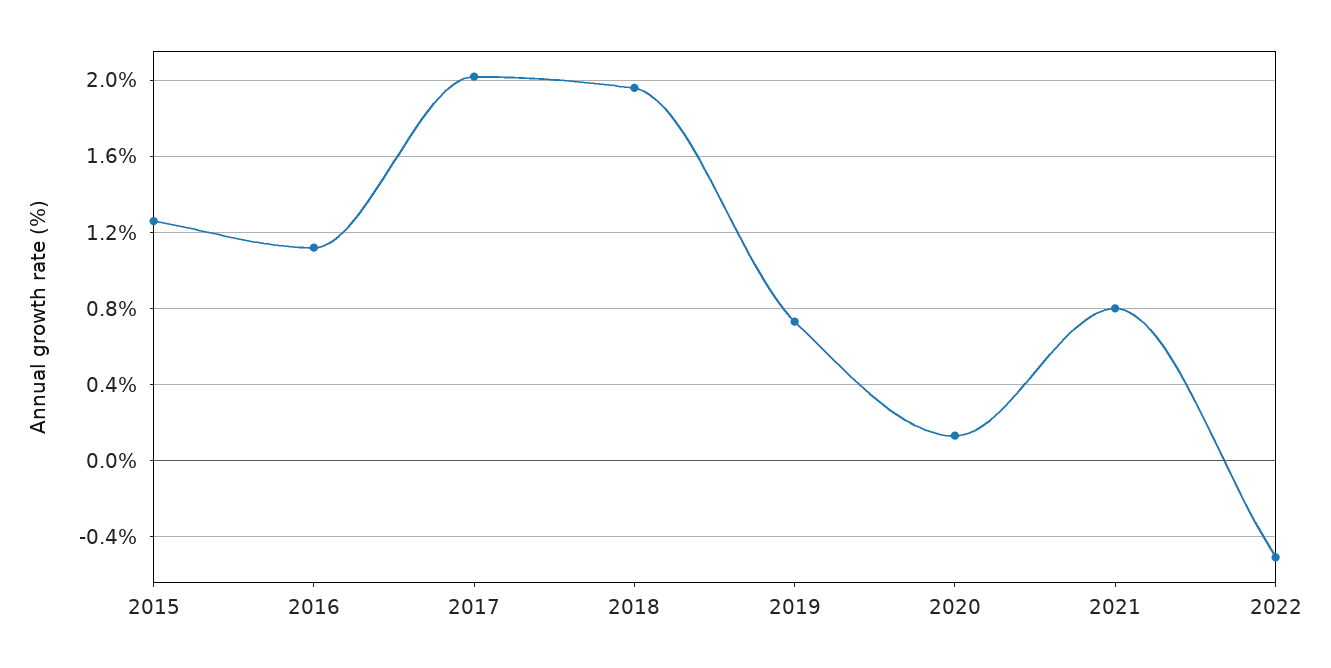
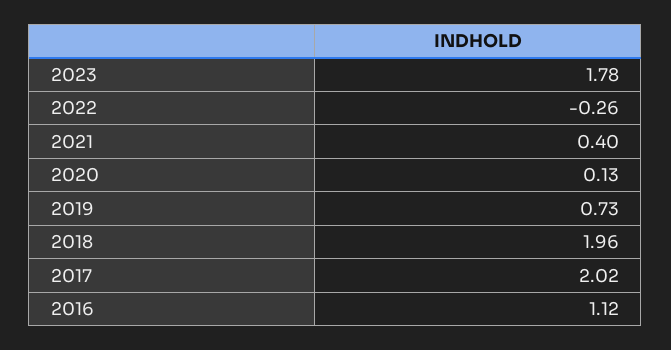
2015: 1.25 -> none
2021: 0.8 -> 0.4
2022: -0.5 -> -0.26
2023: none -> 1.78

